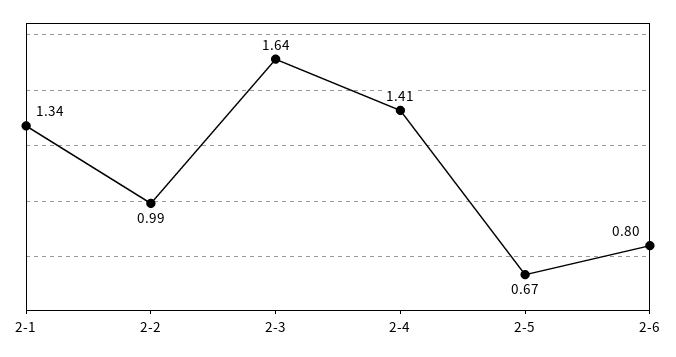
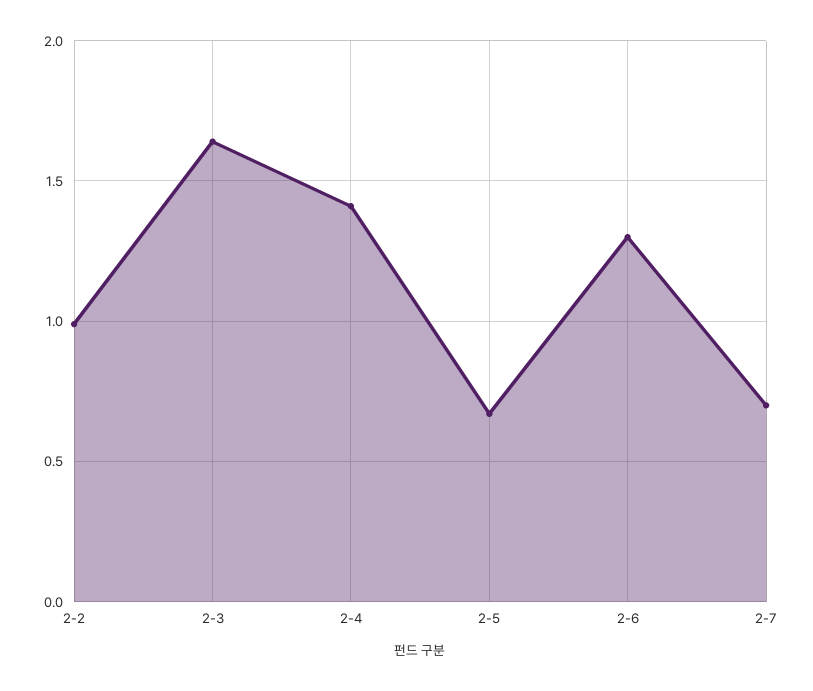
2-1: 1.34 -> none
2-6: 0.8 -> 1.3
2-7: none -> 0.7

